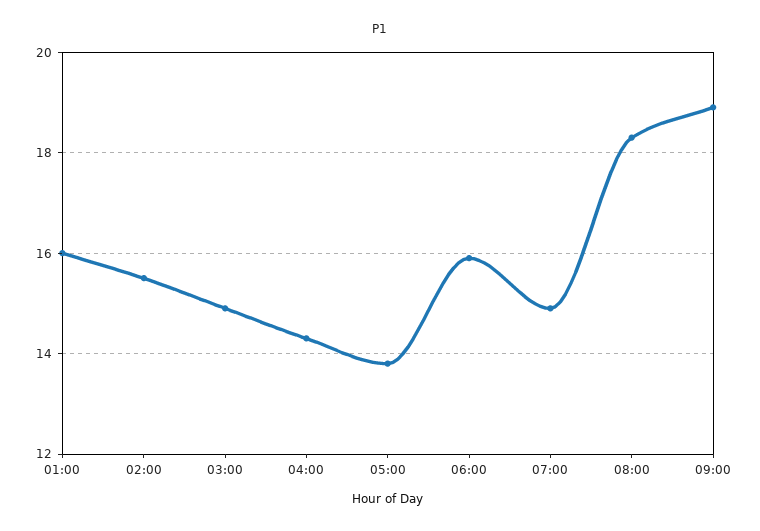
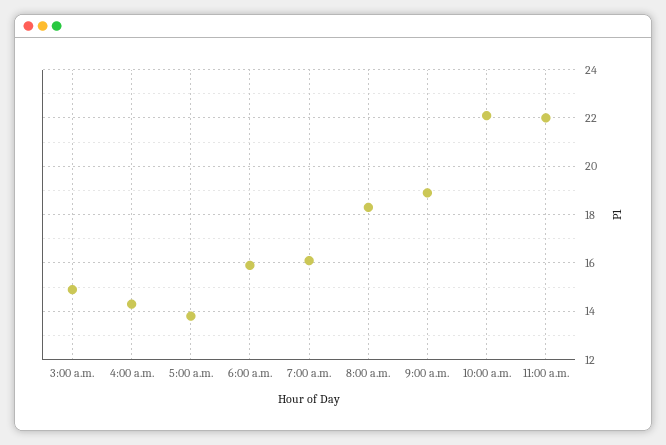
01:00: 16 -> none
02:00: 15.5 -> none
07:00: 15 -> 16
10:00 a.m.: none -> 22
11:00 a.m.: none -> 22

